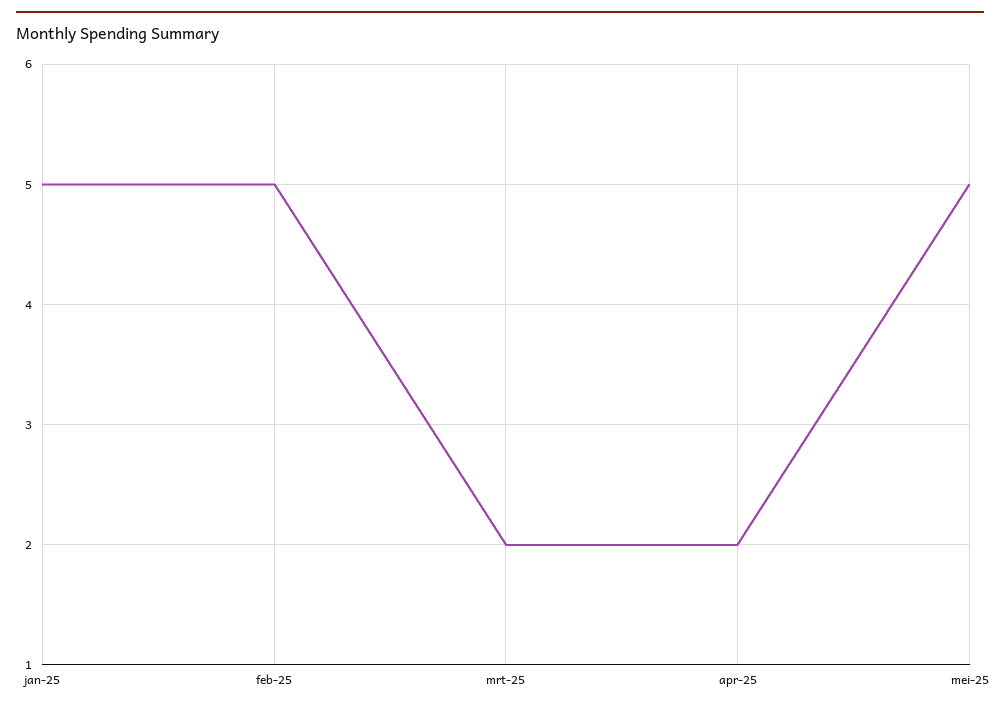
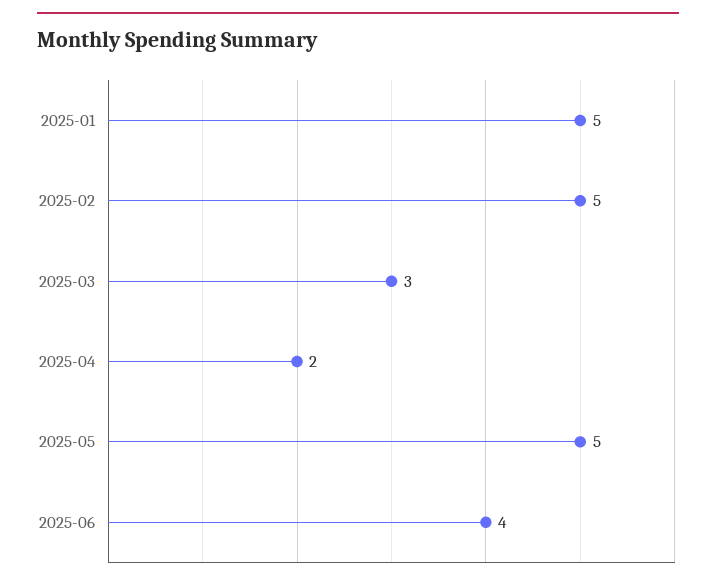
mrt-25: 2 -> 3
2025-06: none -> 4

